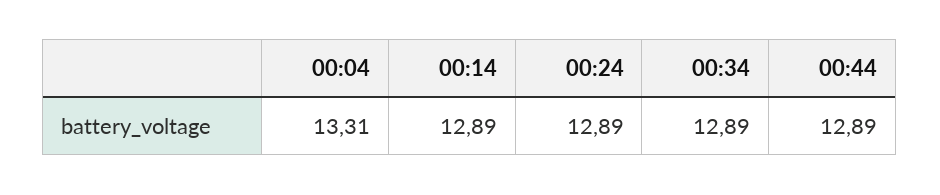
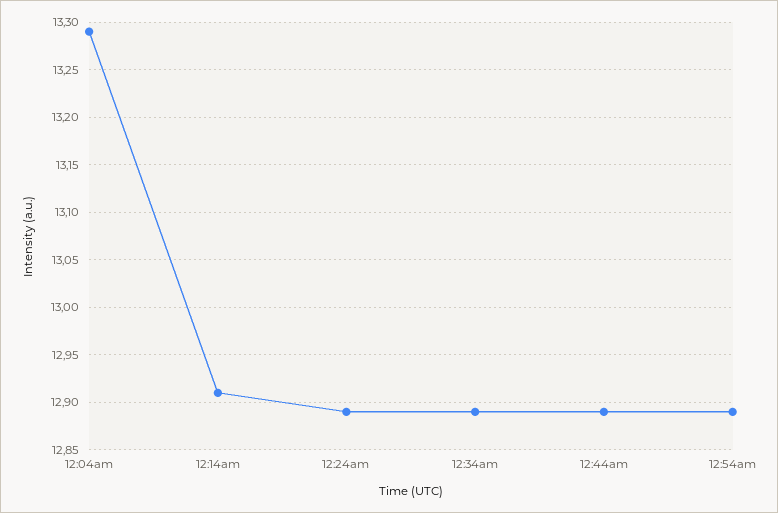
00:04: 13.31 -> 13.29
00:14: 12.89 -> 12.91
12:54am: none -> 12.89

